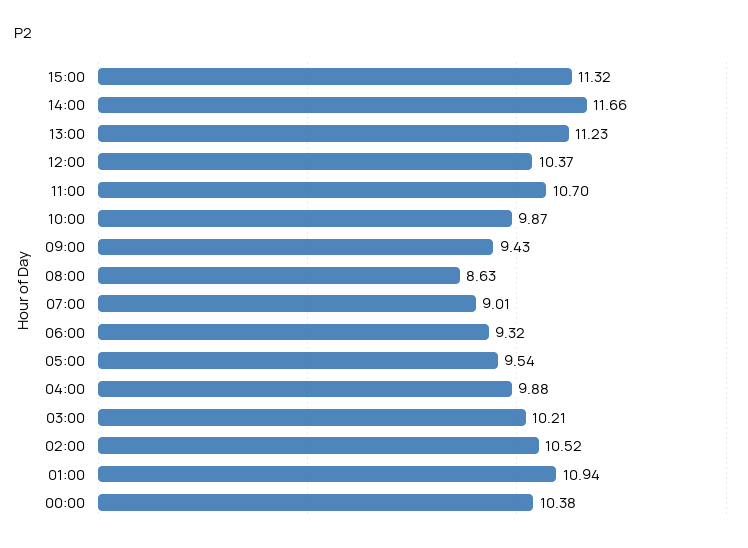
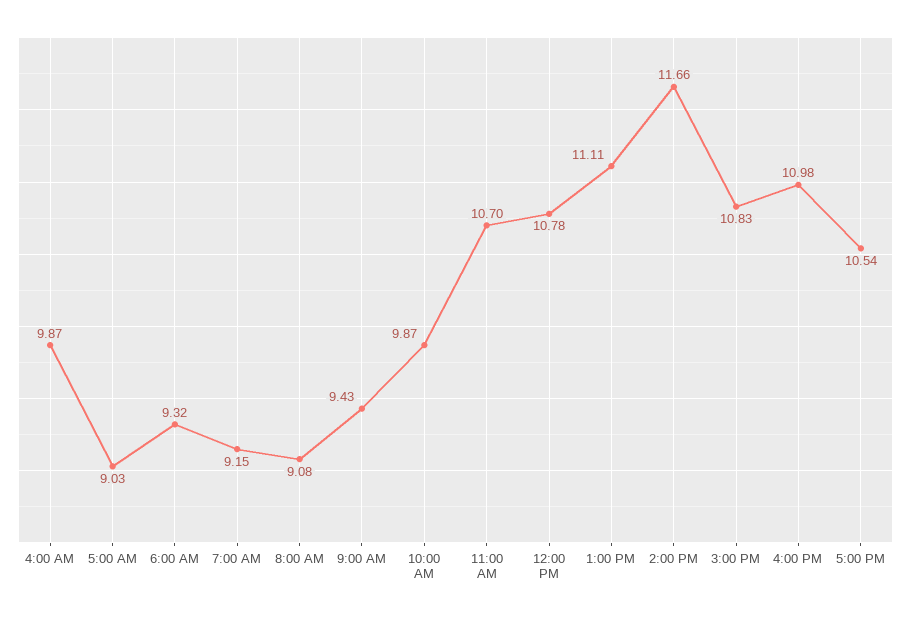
15:00: 11.32 -> 10.83
13:00: 11.23 -> 11.11
12:00: 10.37 -> 10.78
08:00: 8.63 -> 9.08
07:00: 9.01 -> 9.15
05:00: 9.54 -> 9.03
04:00: 9.88 -> 9.87
03:00: 10.21 -> none
02:00: 10.52 -> none
01:00: 10.94 -> none
00:00: 10.38 -> none
4:00 PM: none -> 10.98
5:00 PM: none -> 10.54

